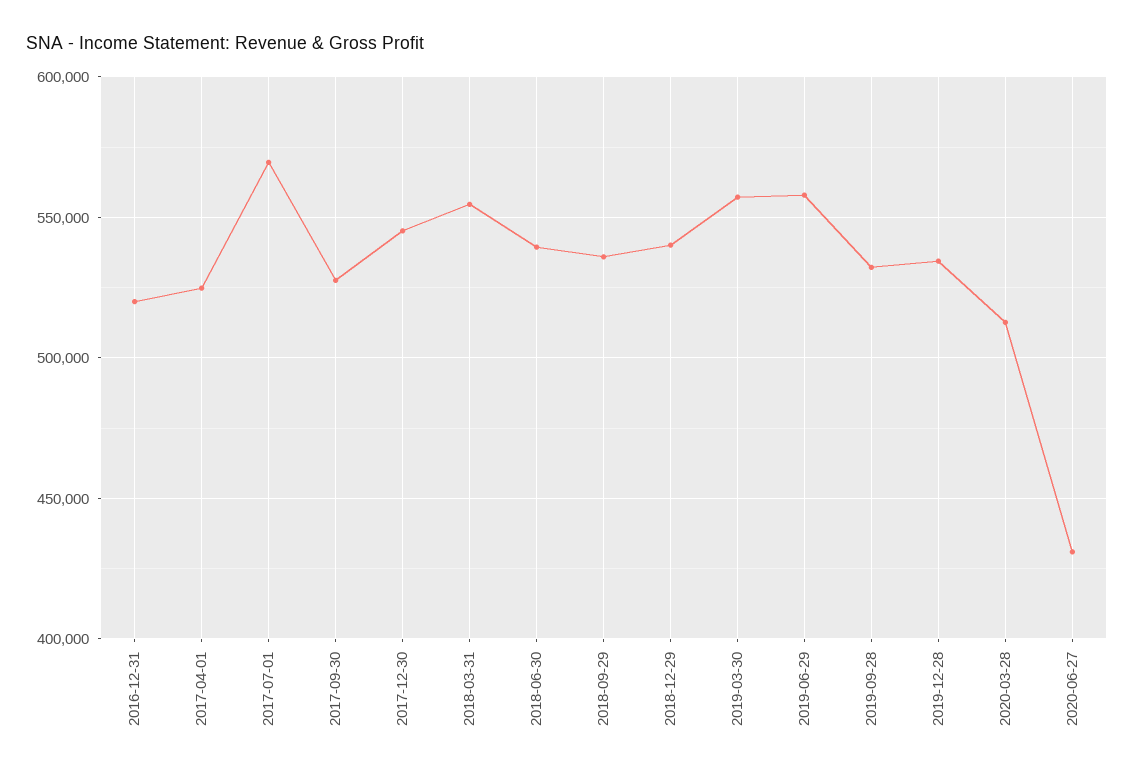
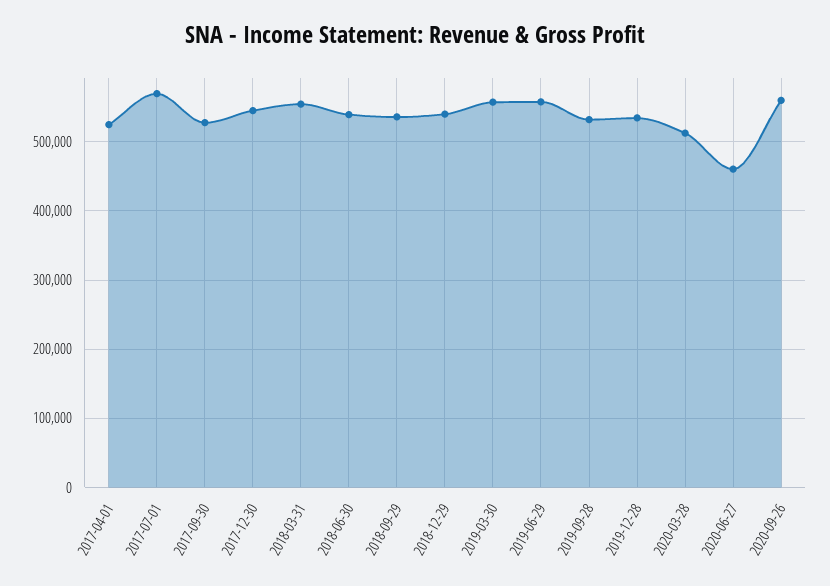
2016-12-31: 520000 -> none
2020-06-27: 430000 -> 460000
2020-09-26: none -> 560000

